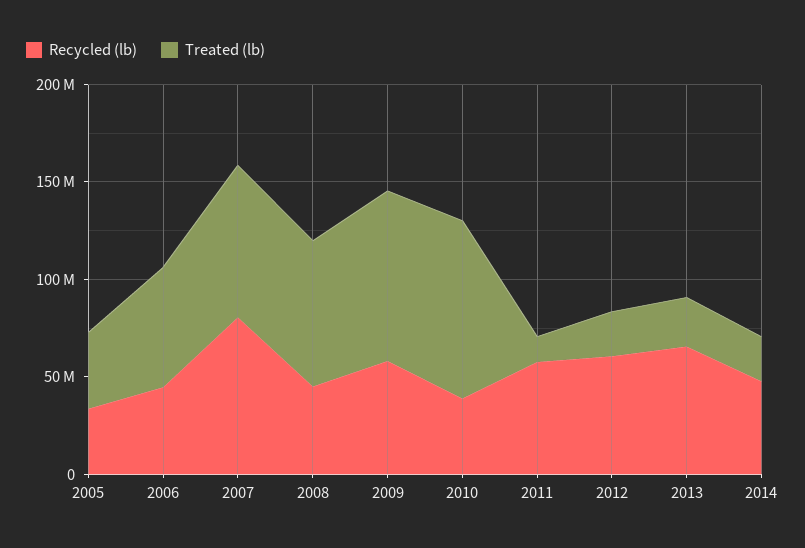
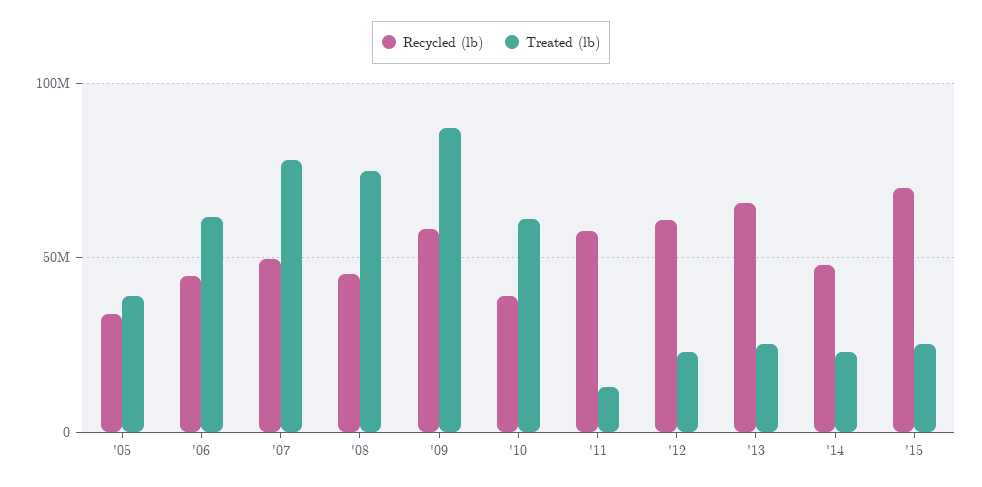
Recycled (lb), 2007: 80000000 -> 50000000
Treated (lb), 2010: 90000000 -> 60000000
Recycled (lb), '15: none -> 70000000
Treated (lb), '15: none -> 25000000

